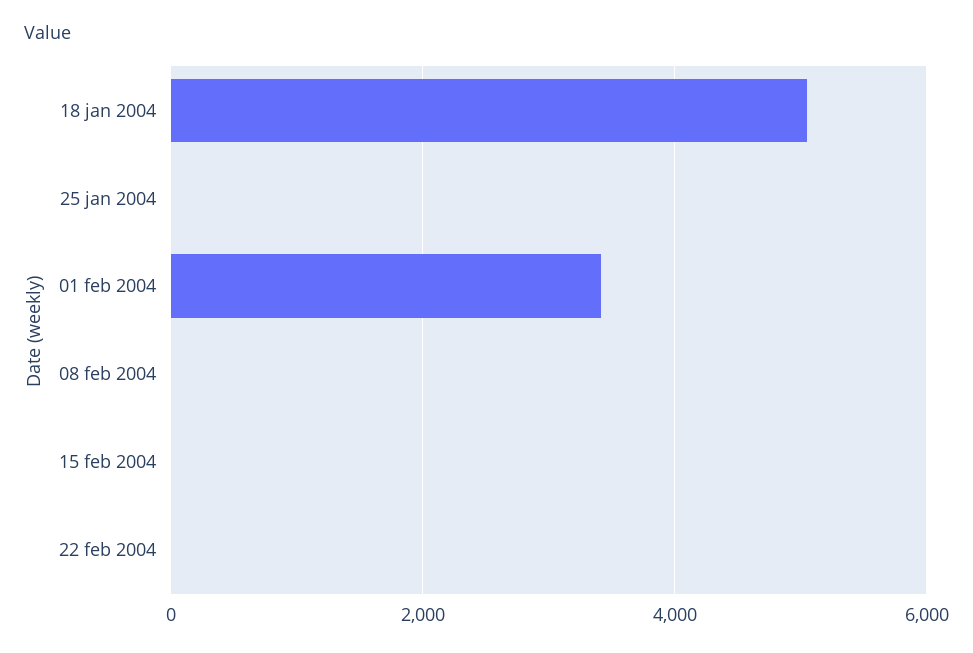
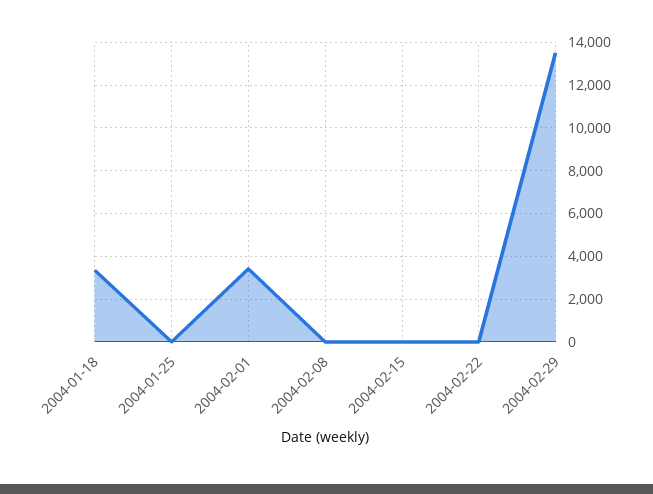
18 jan 2004: 5000 -> 3500
2004-02-29: none -> 13500

